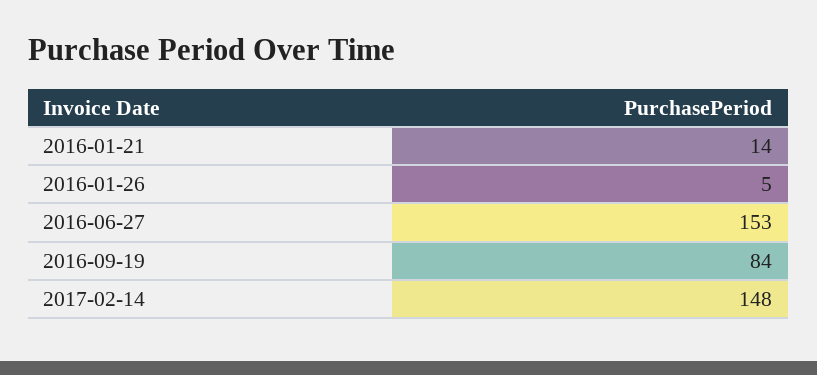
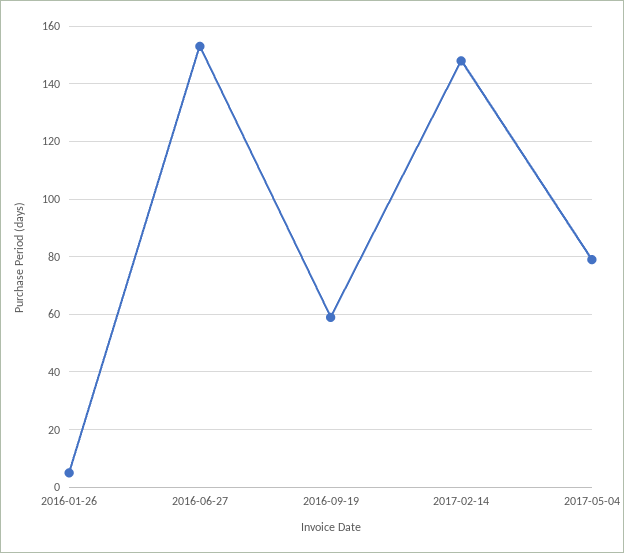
2016-01-21: 14 -> none
2016-09-19: 84 -> 60
2017-05-04: none -> 80

